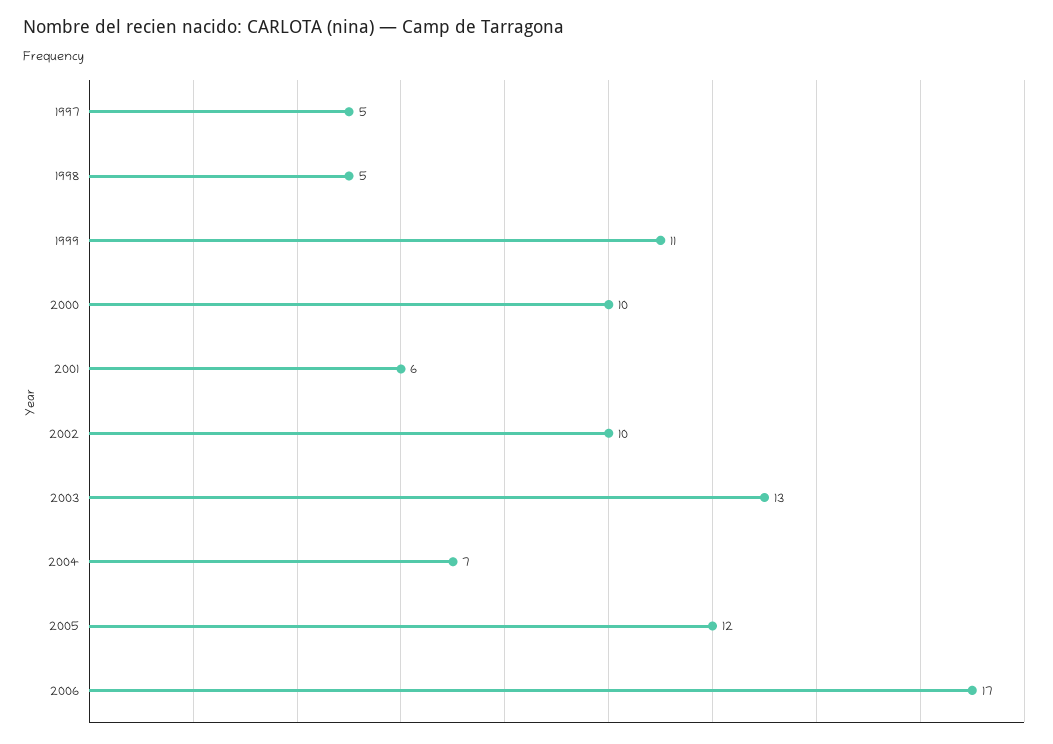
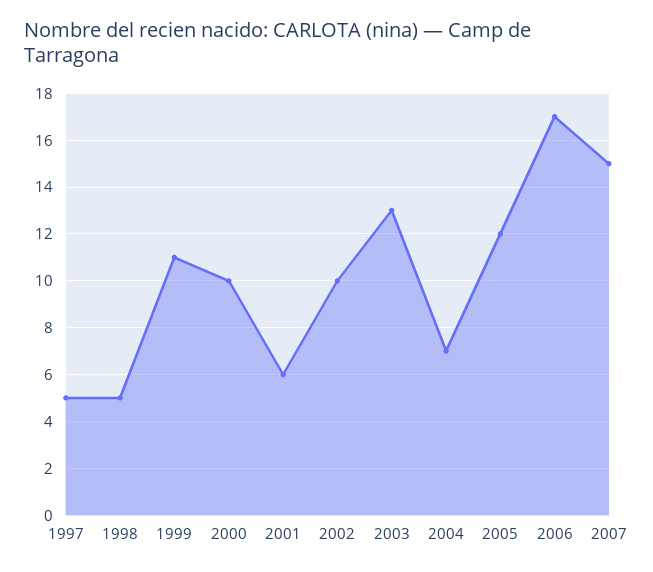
2007: none -> 15

